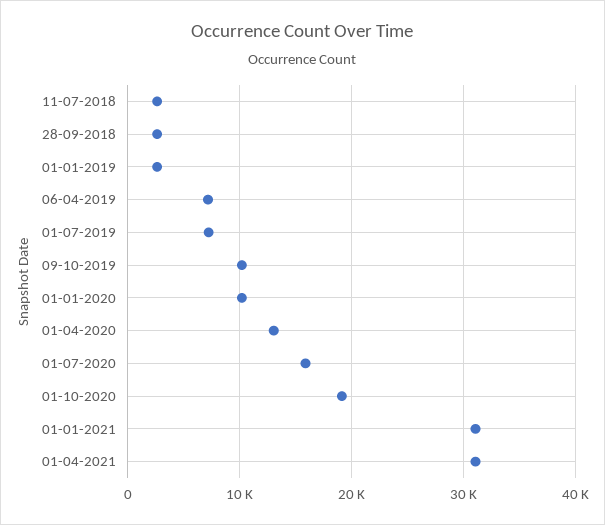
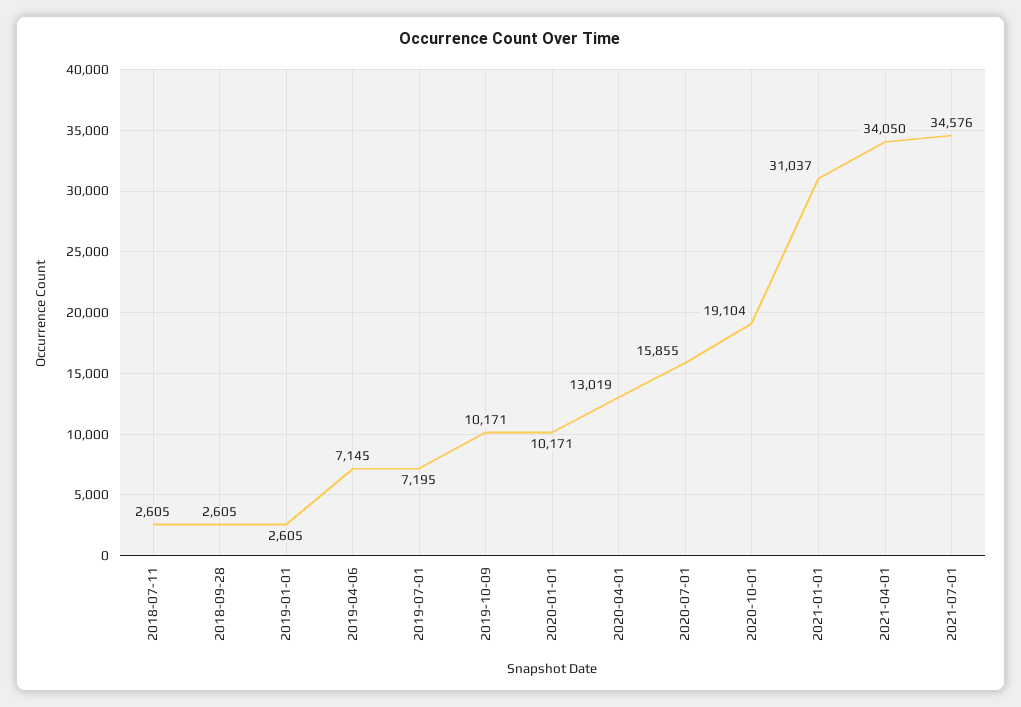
01-04-2021: 31000 -> 34050
2021-07-01: none -> 34576

